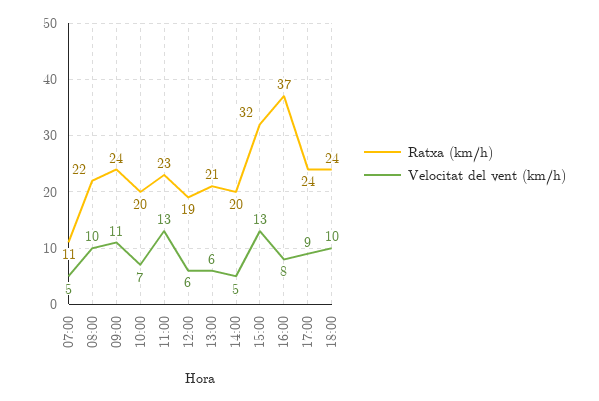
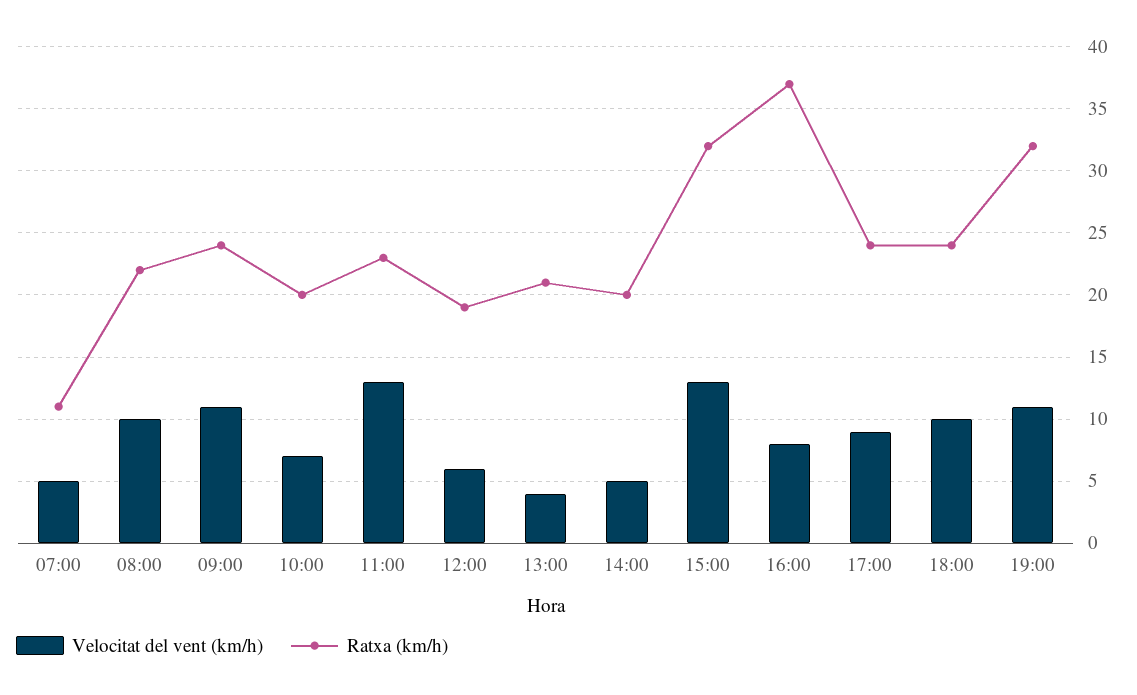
Velocitat del vent (km/h), 13:00: 6 -> 4
Velocitat del vent (km/h), 19:00: none -> 11
Ratxa (km/h), 19:00: none -> 32

